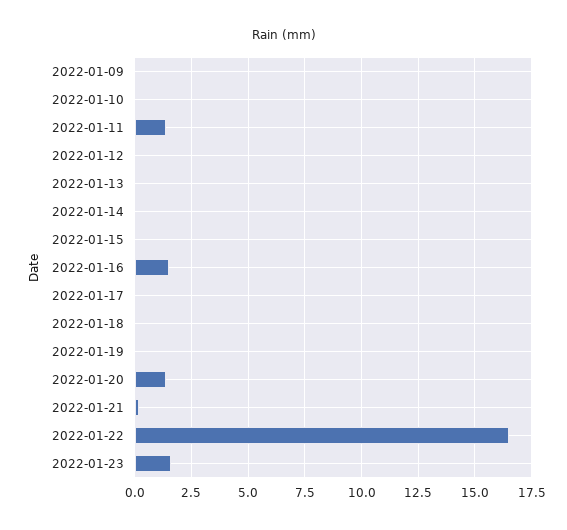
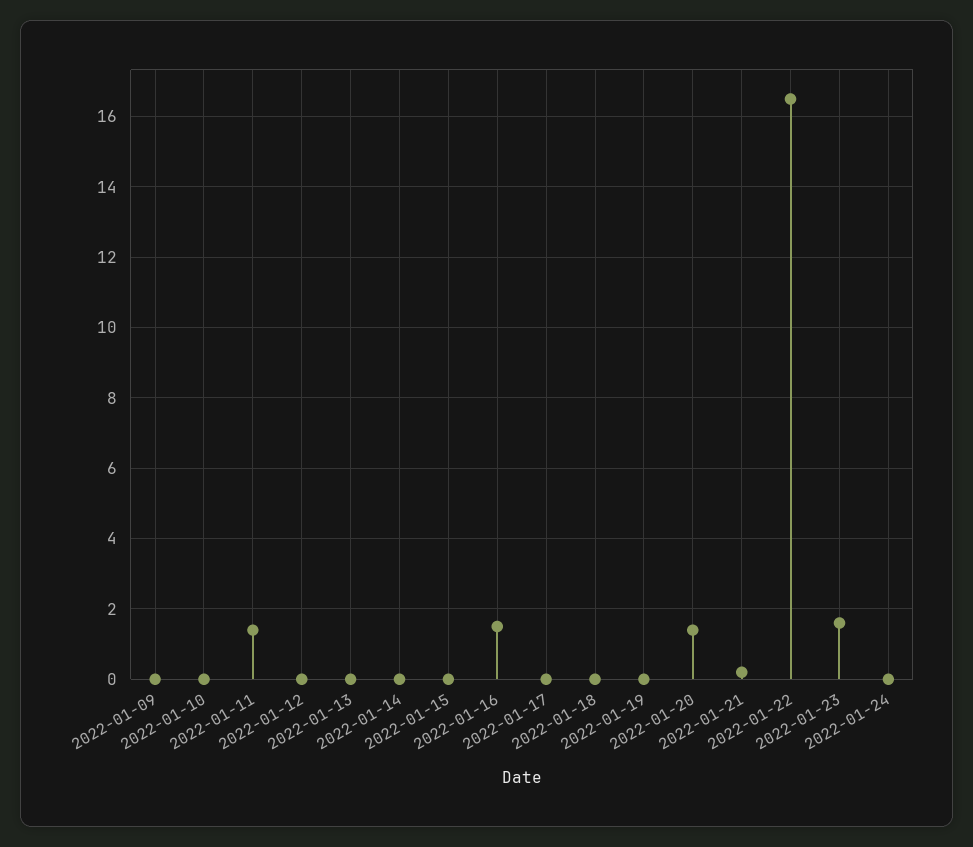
2022-01-24: none -> 0

